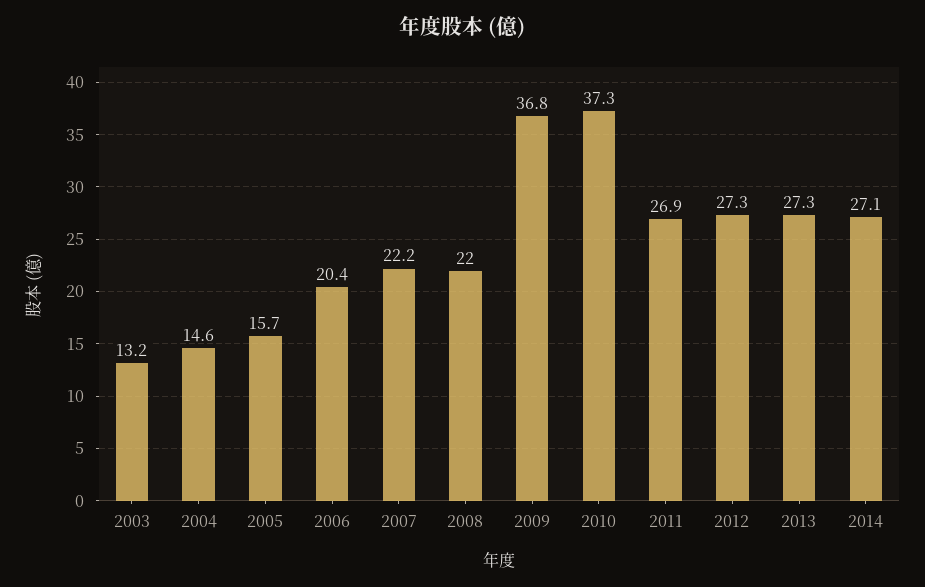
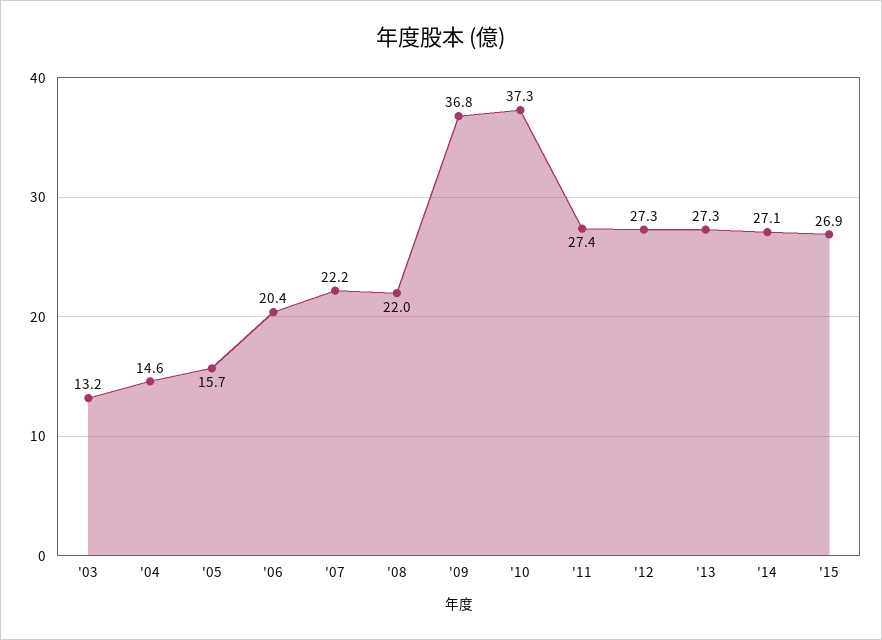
2011: 26.9 -> 27.4
'15: none -> 26.9

